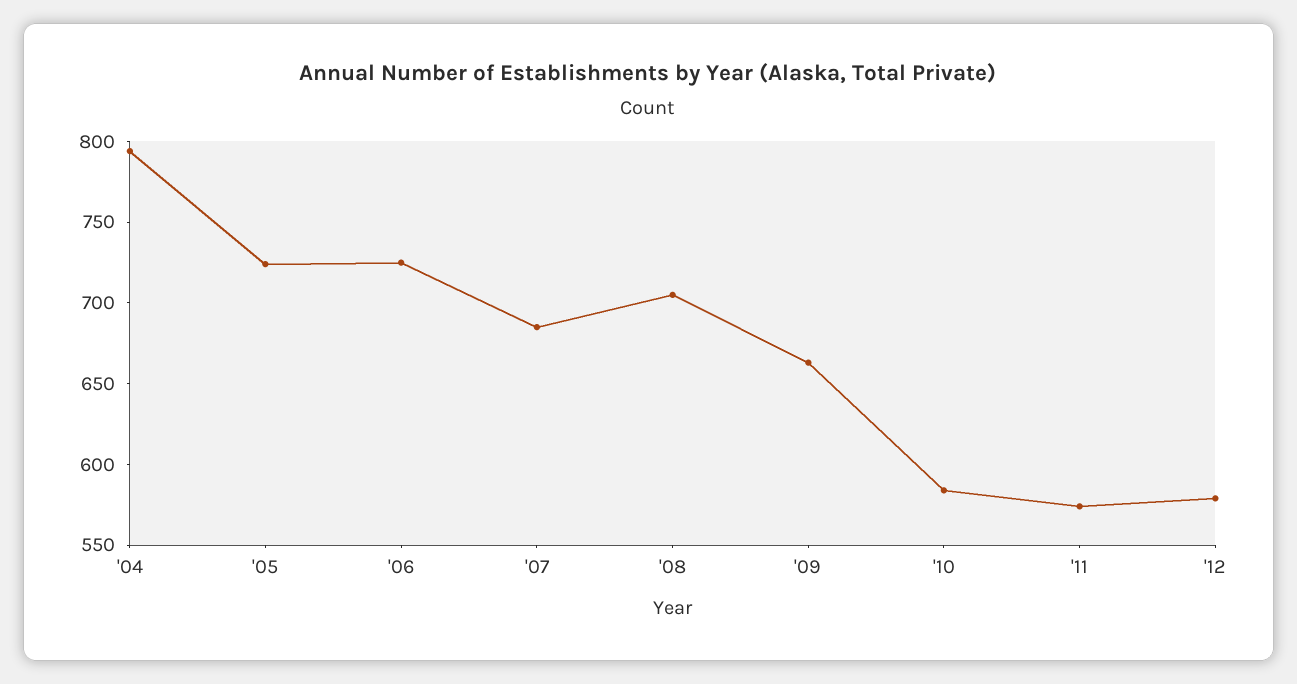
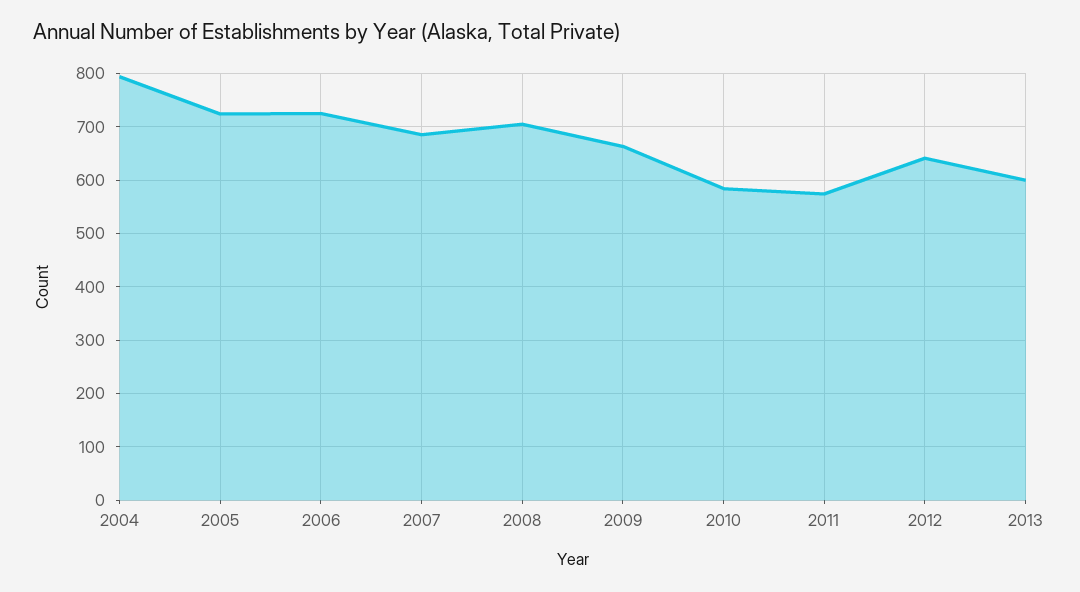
'12: 580 -> 640
2013: none -> 600

